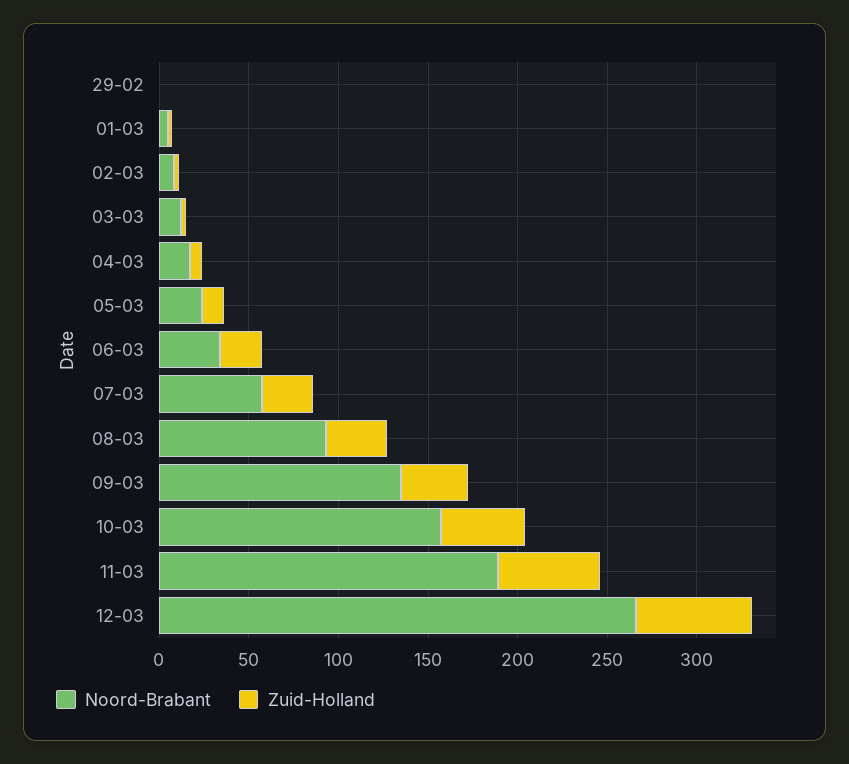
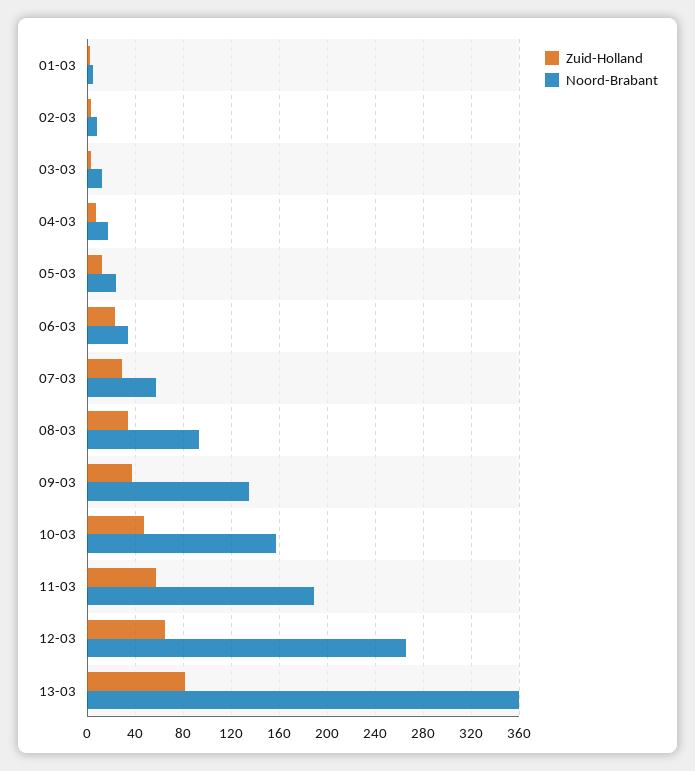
Noord-Brabant, 29-02: 0 -> none
Zuid-Holland, 29-02: 0 -> none
Zuid-Holland, 13-03: none -> 80
Noord-Brabant, 13-03: none -> 360

